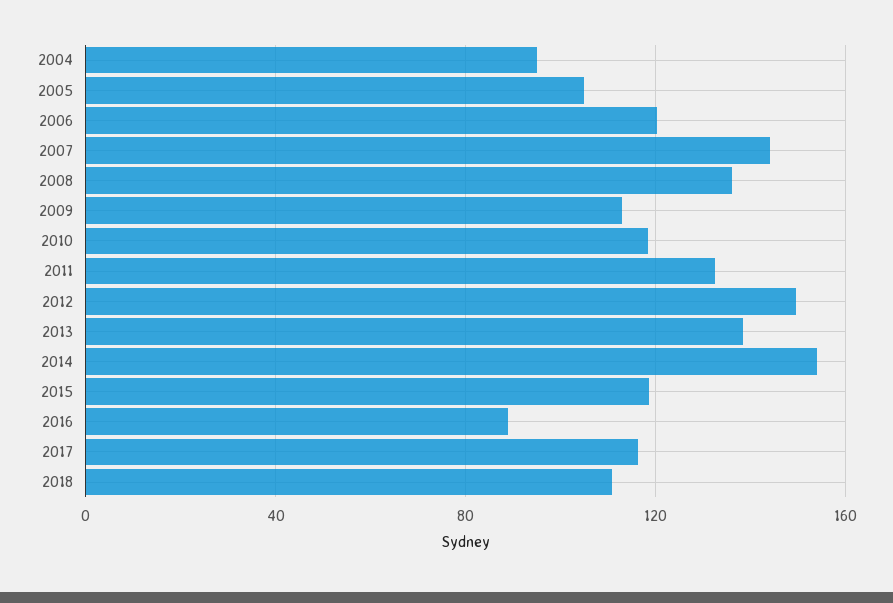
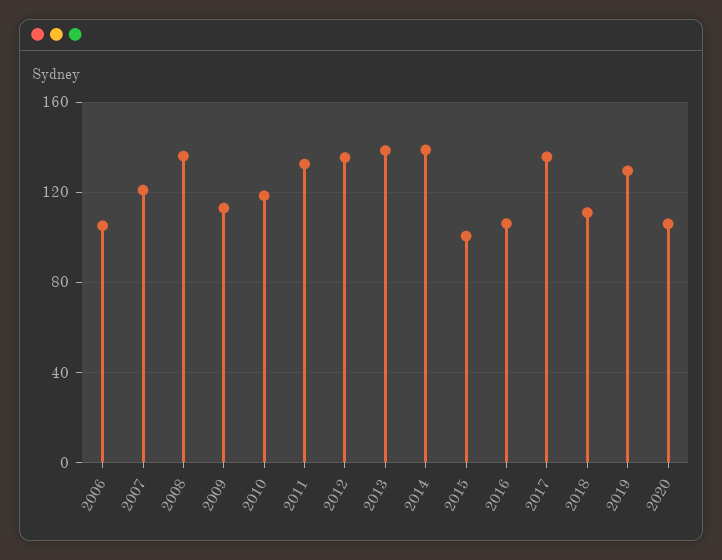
2004: 95 -> none
2005: 105 -> none
2006: 120 -> 105
2007: 145 -> 120
2012: 150 -> 135
2014: 155 -> 140
2015: 120 -> 100
2016: 90 -> 105
2017: 115 -> 135
2019: none -> 130
2020: none -> 105

